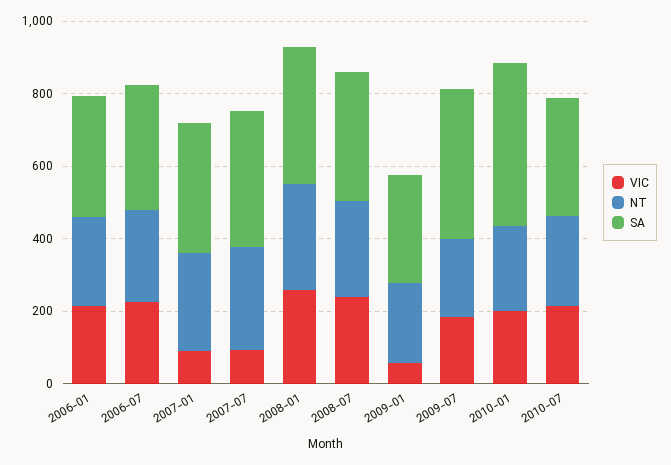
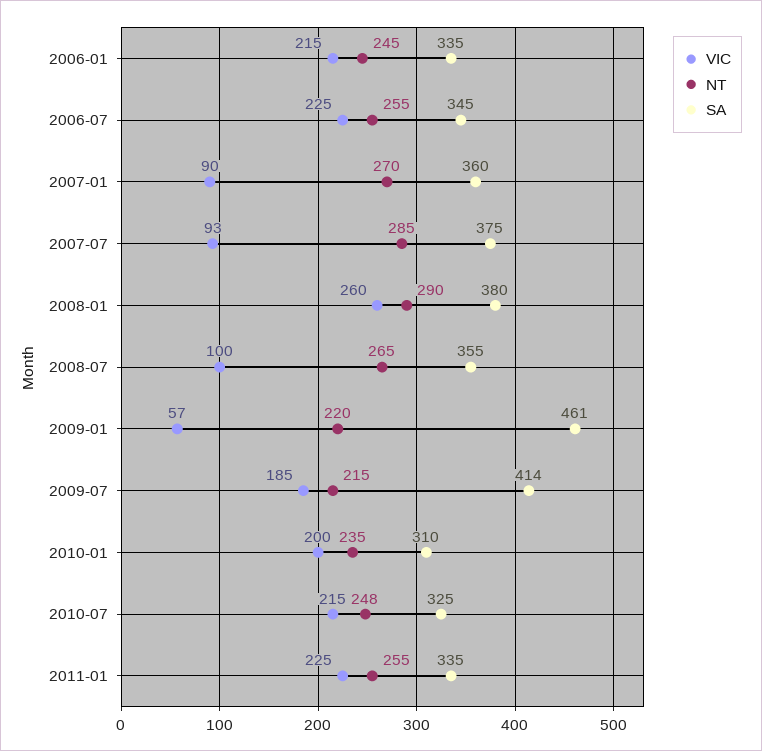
VIC, 2008-07: 250 -> 100
SA, 2009-01: 300 -> 461
SA, 2010-01: 450 -> 310
VIC, 2011-01: none -> 225
NT, 2011-01: none -> 255
SA, 2011-01: none -> 335

